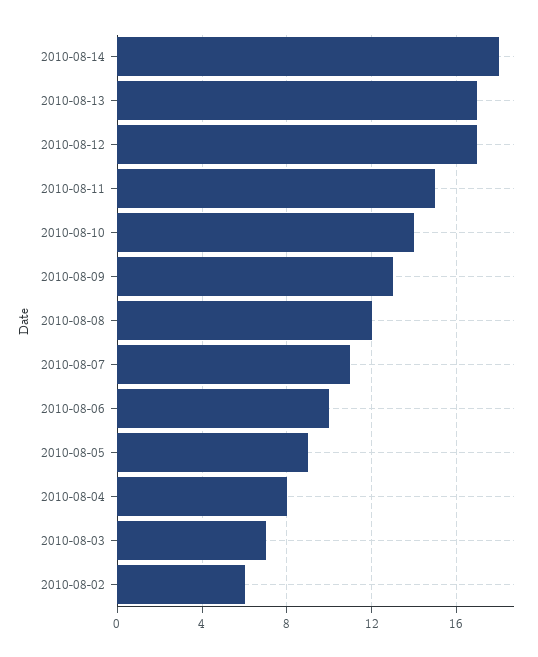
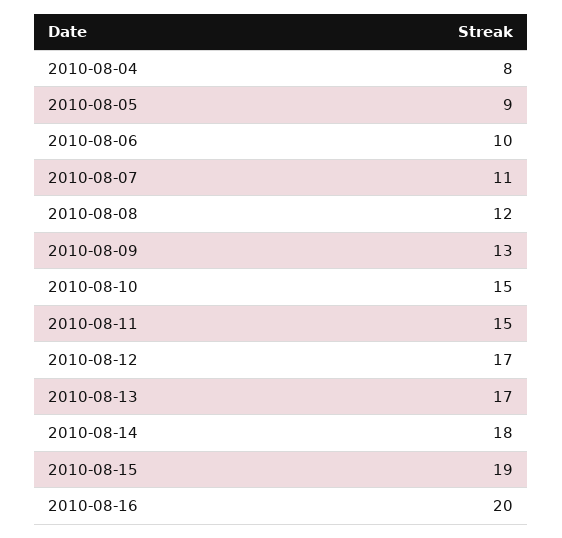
2010-08-10: 14 -> 15
2010-08-03: 7 -> none
2010-08-02: 6 -> none
2010-08-15: none -> 19
2010-08-16: none -> 20

